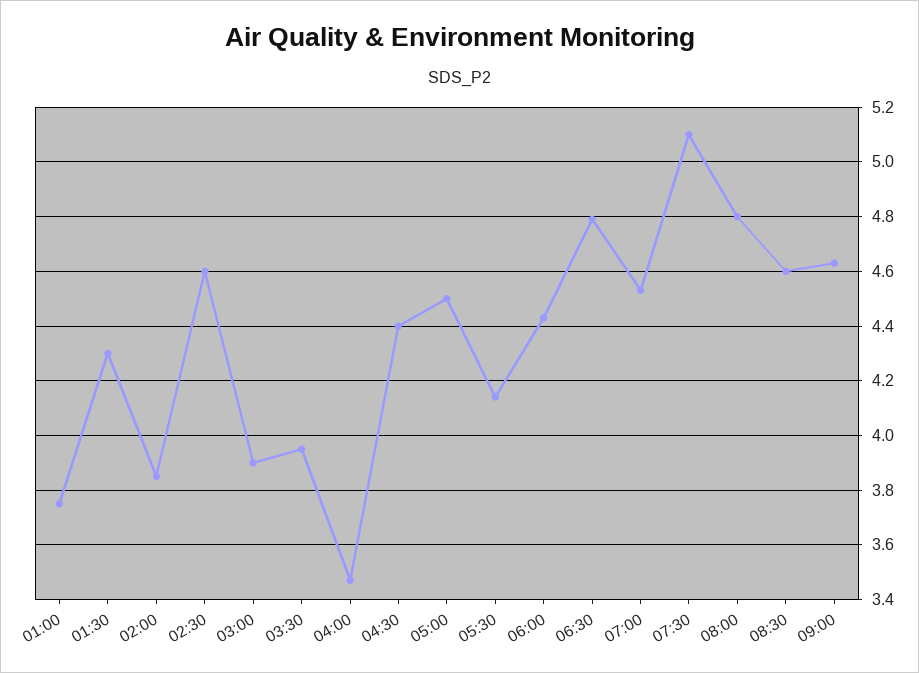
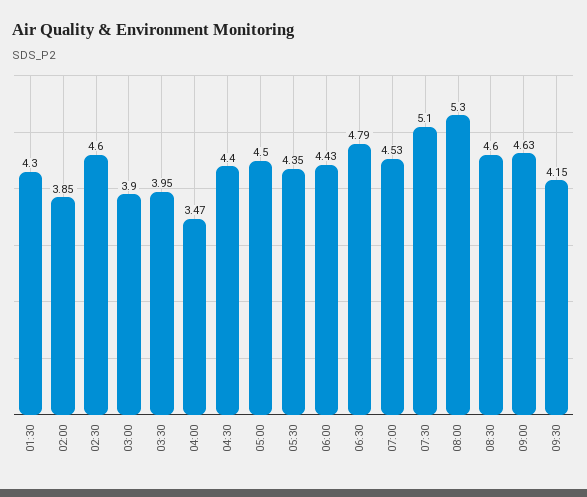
01:00: 3.75 -> none
05:30: 4.15 -> 4.35
08:00: 4.8 -> 5.3
09:30: none -> 4.15

